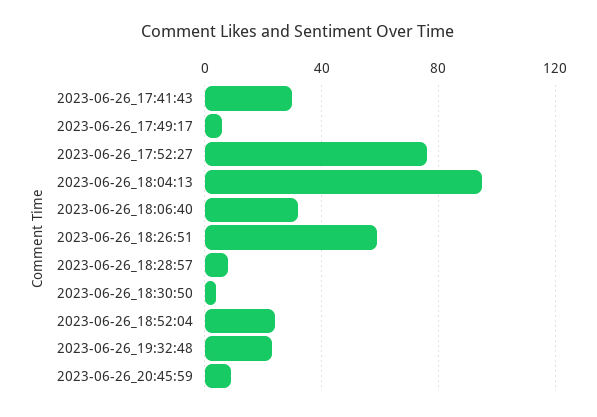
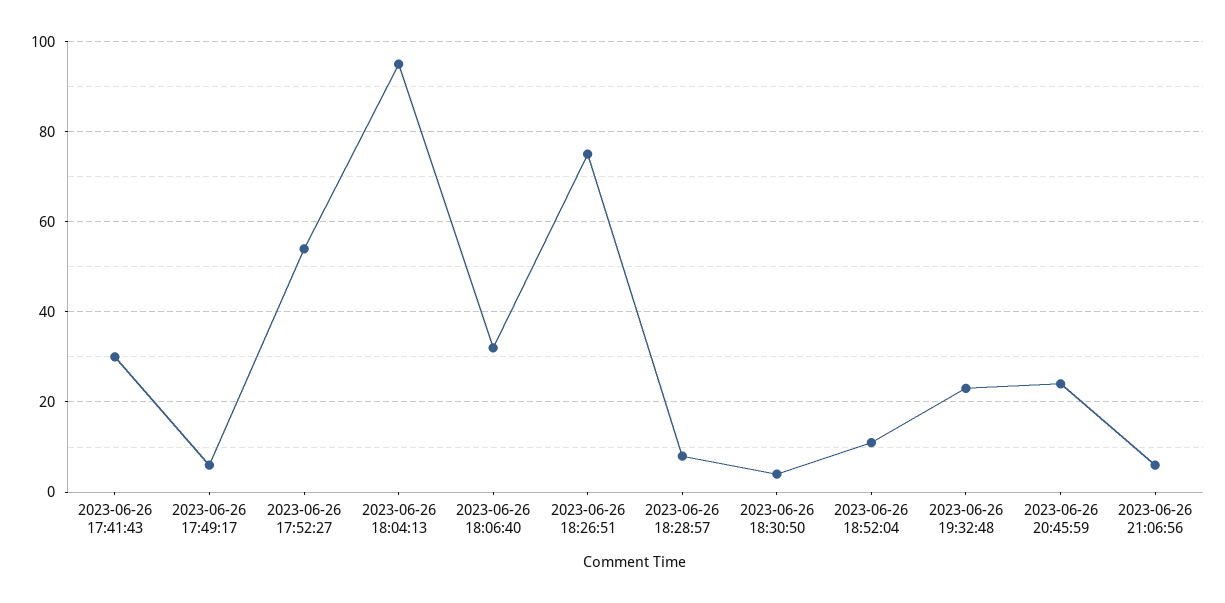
2023-06-26_17:52:27: 75 -> 55
2023-06-26_18:26:51: 60 -> 75
2023-06-26_18:52:04: 25 -> 10
2023-06-26_20:45:59: 10 -> 25
2023-06-26 21:06:56: none -> 5

